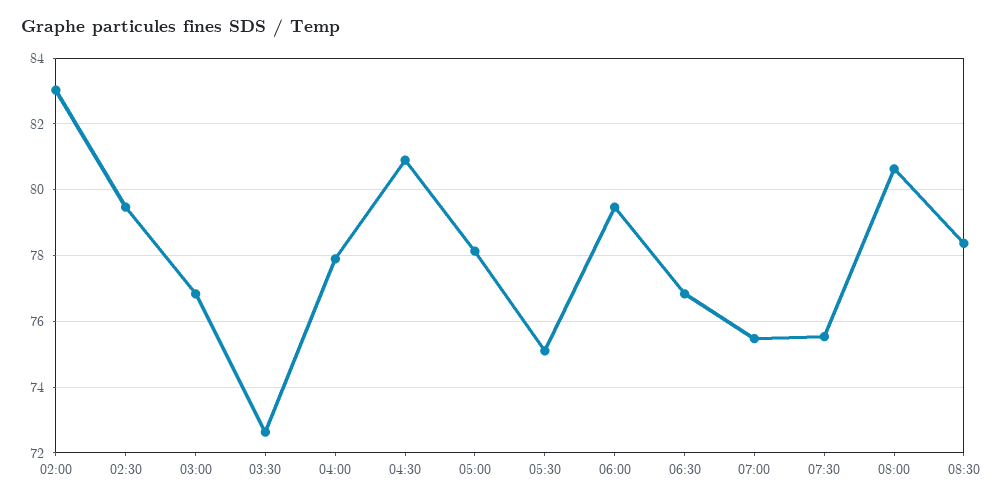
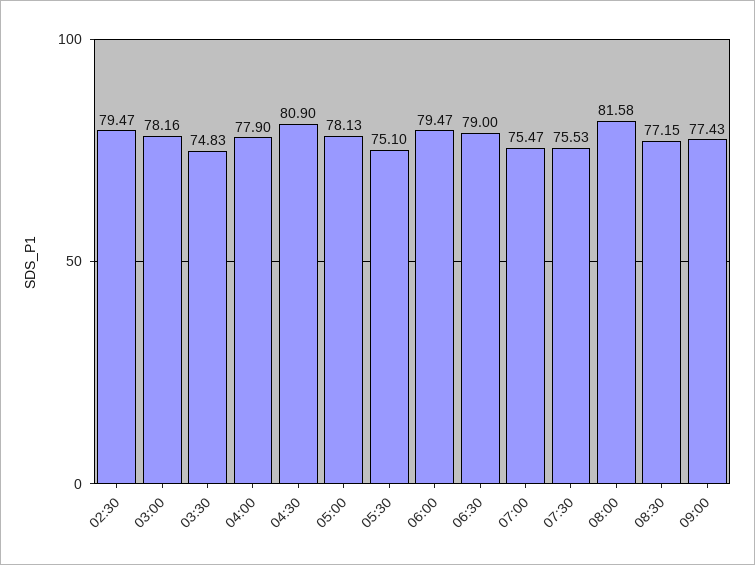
02:00: 83 -> none
03:00: 76.8 -> 78.16
03:30: 72.6 -> 74.83
06:30: 76.8 -> 79
08:00: 80.6 -> 81.58
08:30: 78.4 -> 77.15
09:00: none -> 77.43

